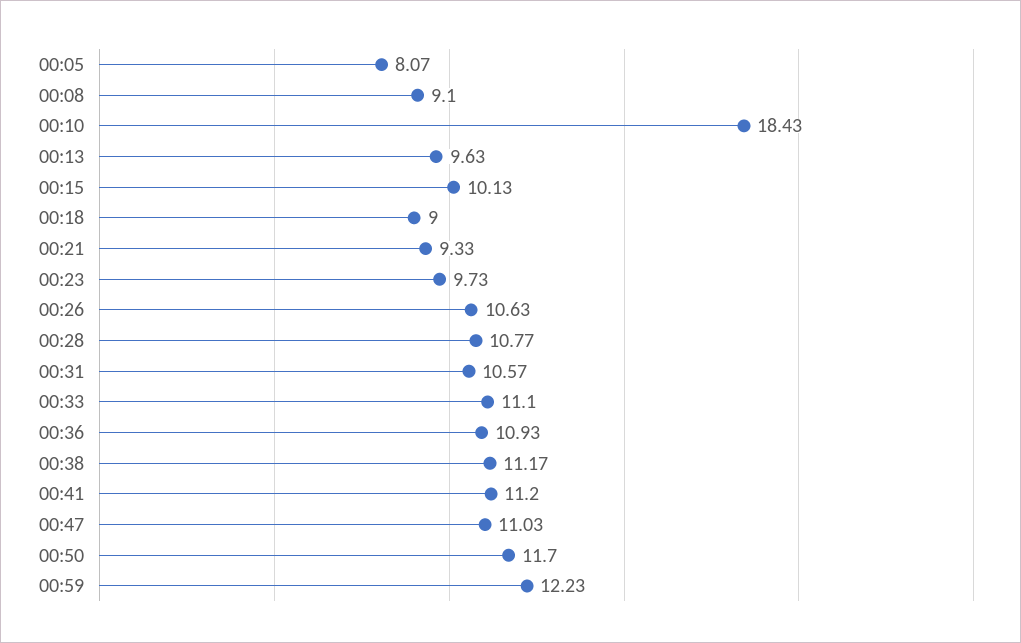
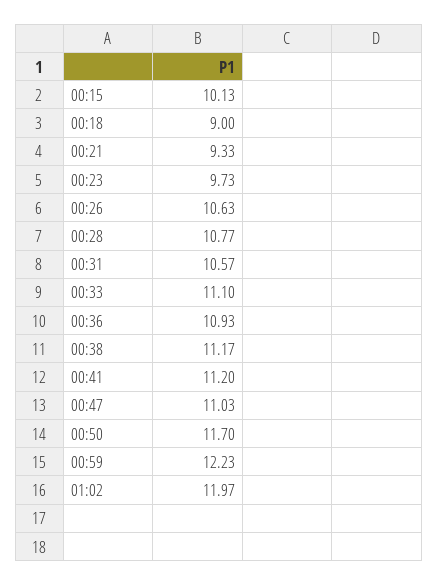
00:05: 8.07 -> none
00:08: 9.1 -> none
00:10: 18.43 -> none
00:13: 9.63 -> none
01:02: none -> 11.97

